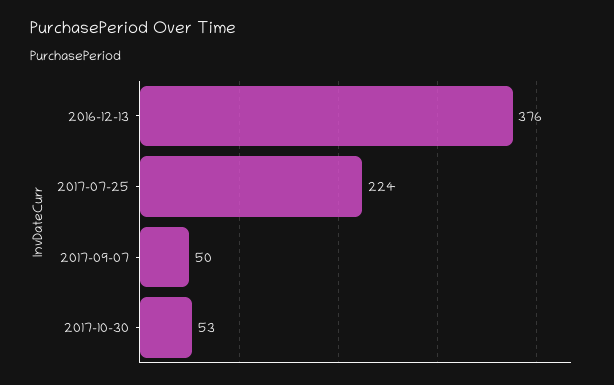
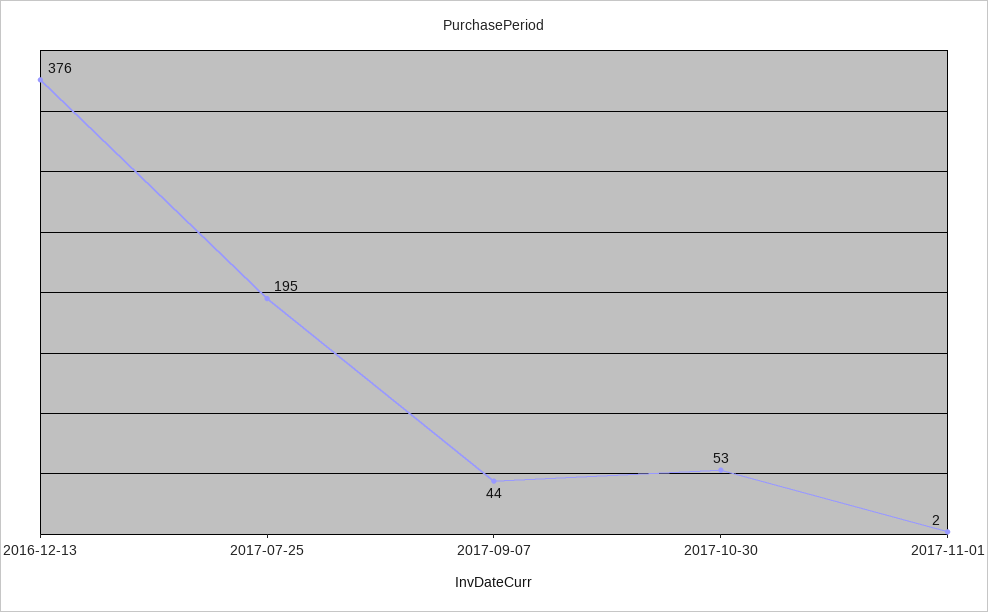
2017-07-25: 224 -> 195
2017-09-07: 50 -> 44
2017-11-01: none -> 2

